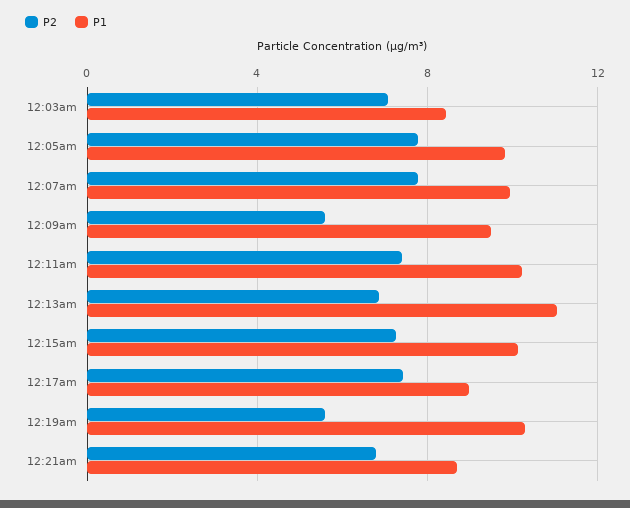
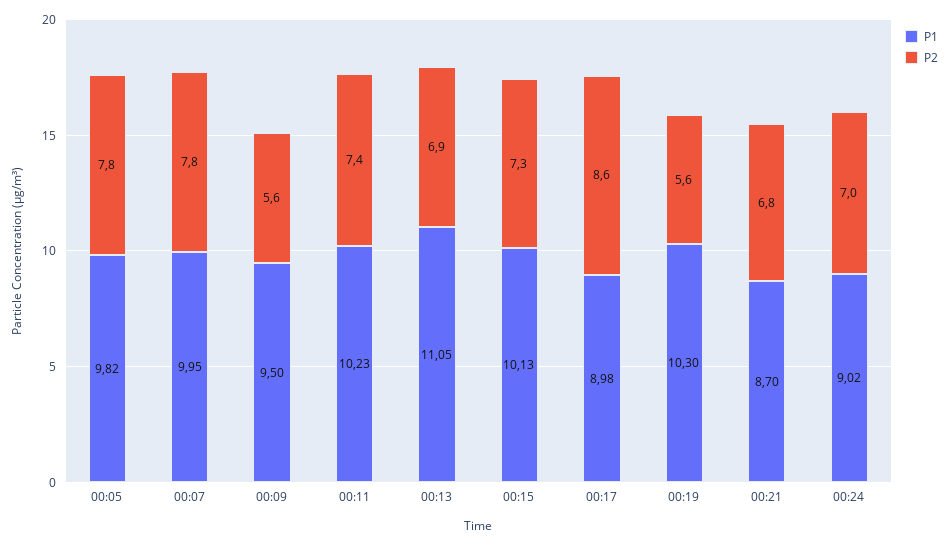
P2, 12:03am: 7 -> none
P1, 12:03am: 8.5 -> none
P2, 12:17am: 7.5 -> 8.6
P1, 00:24: none -> 9.02
P2, 00:24: none -> 7

